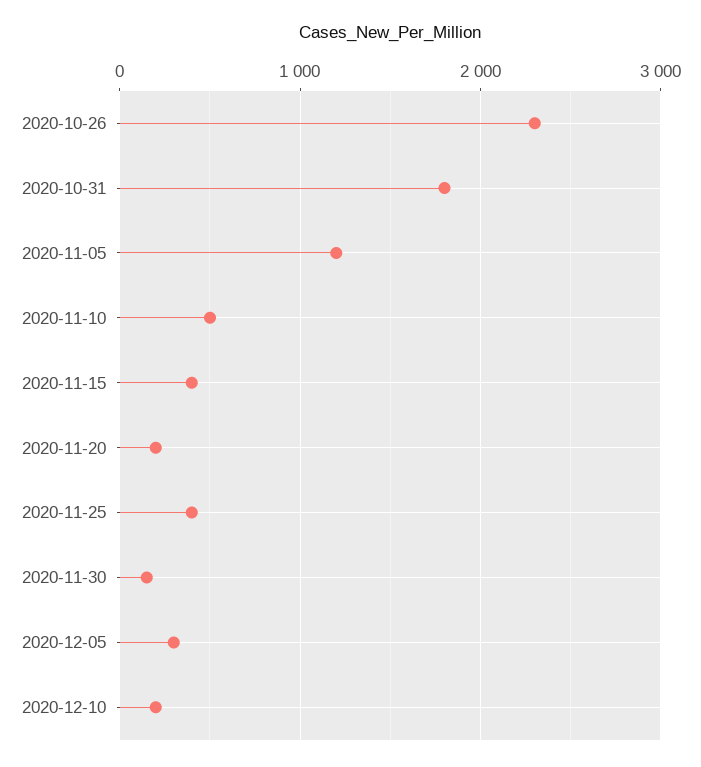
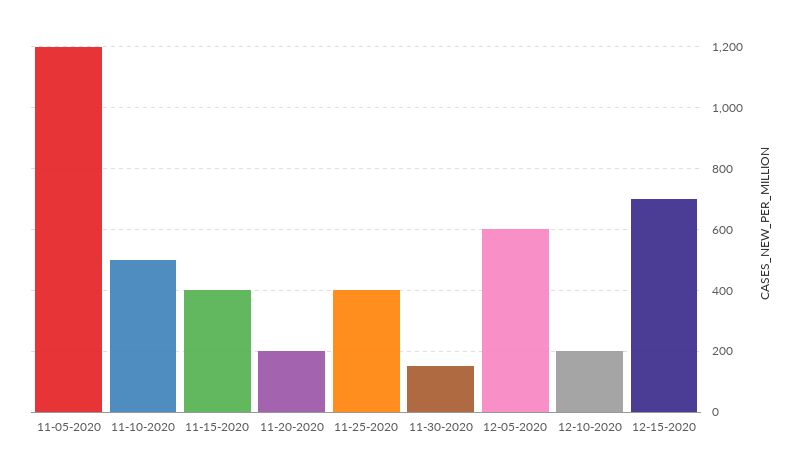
2020-10-26: 2300 -> none
2020-10-31: 1800 -> none
2020-12-05: 300 -> 600
12-15-2020: none -> 700

